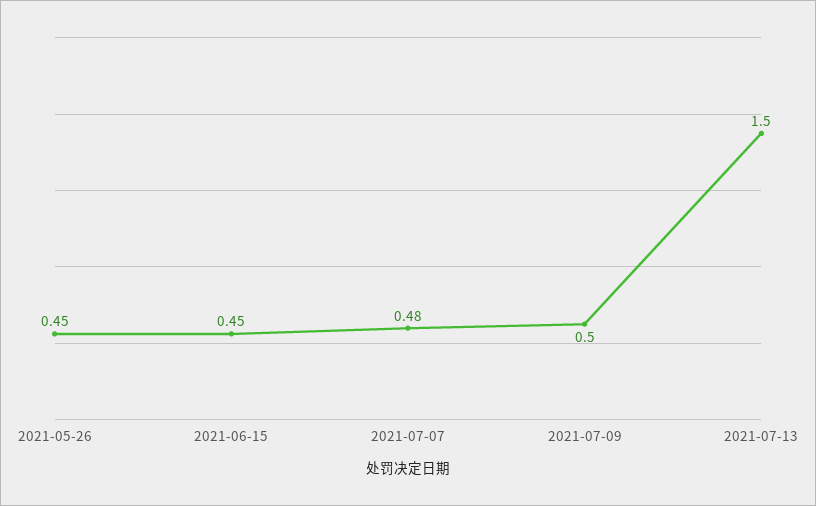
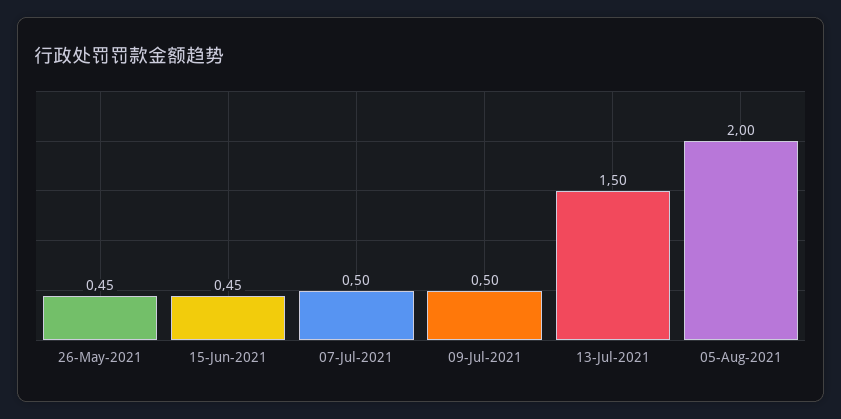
2021-07-07: 0.48 -> 0.5
05-Aug-2021: none -> 2

